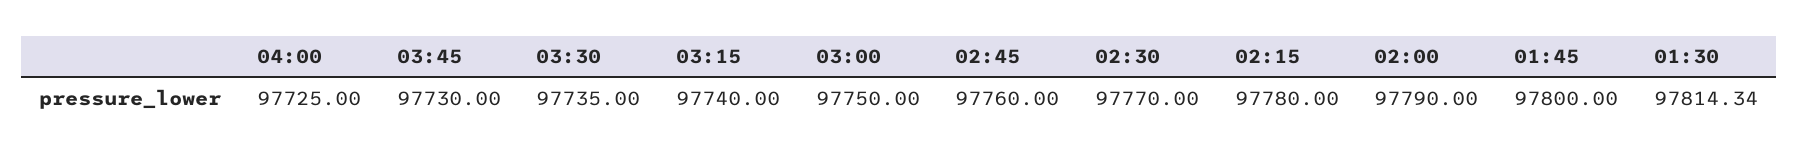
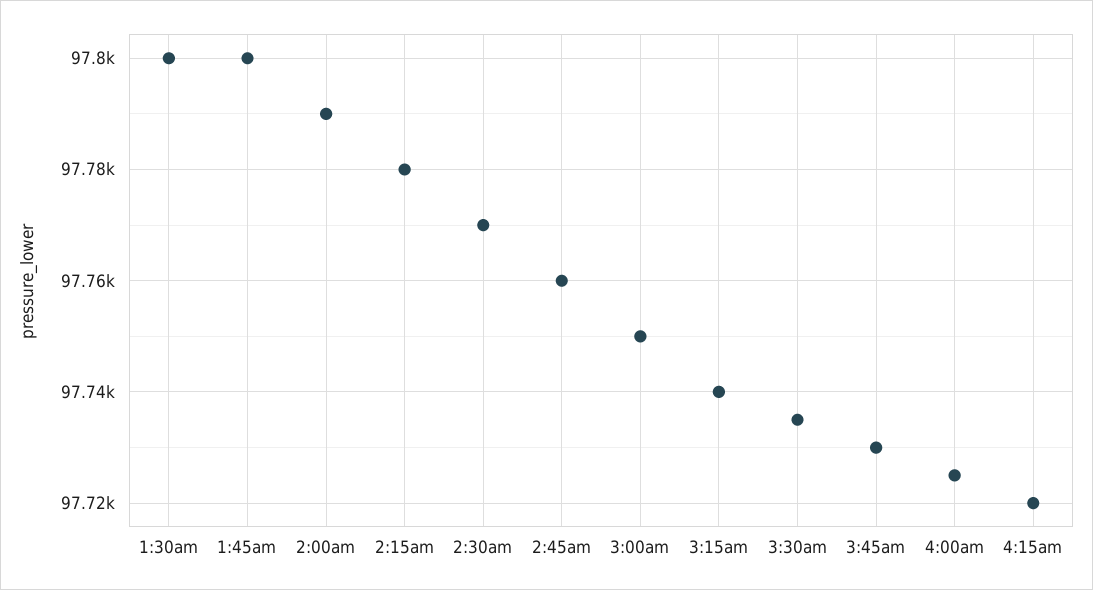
01:30: 97814.34 -> 97800
4:15am: none -> 97720

